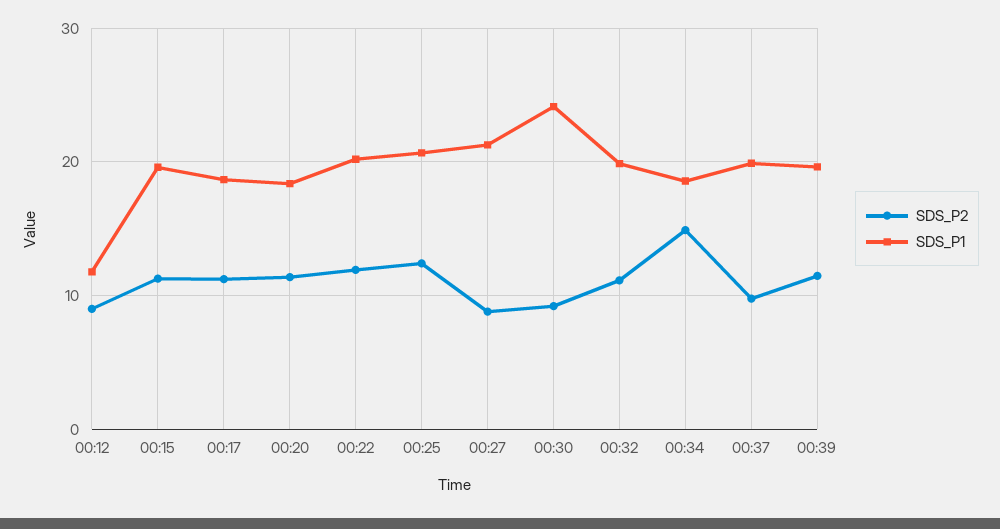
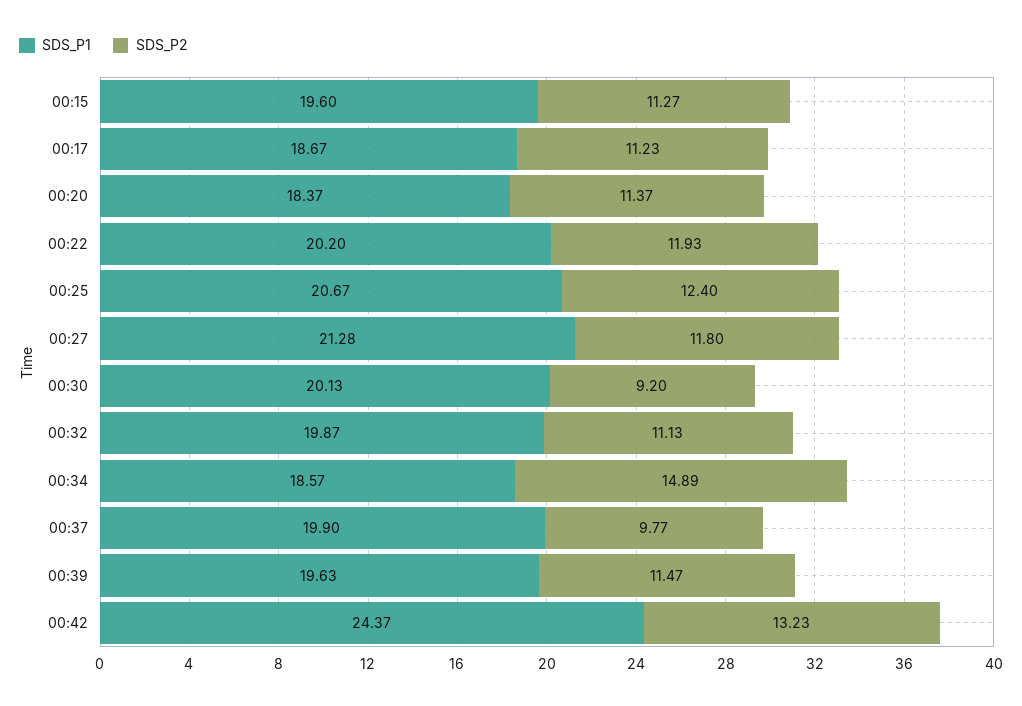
SDS_P2, 00:12: 9 -> none
SDS_P1, 00:12: 12 -> none
SDS_P2, 00:27: 9 -> 11.8
SDS_P1, 00:30: 24 -> 20.13
SDS_P1, 00:42: none -> 24.37
SDS_P2, 00:42: none -> 13.23

